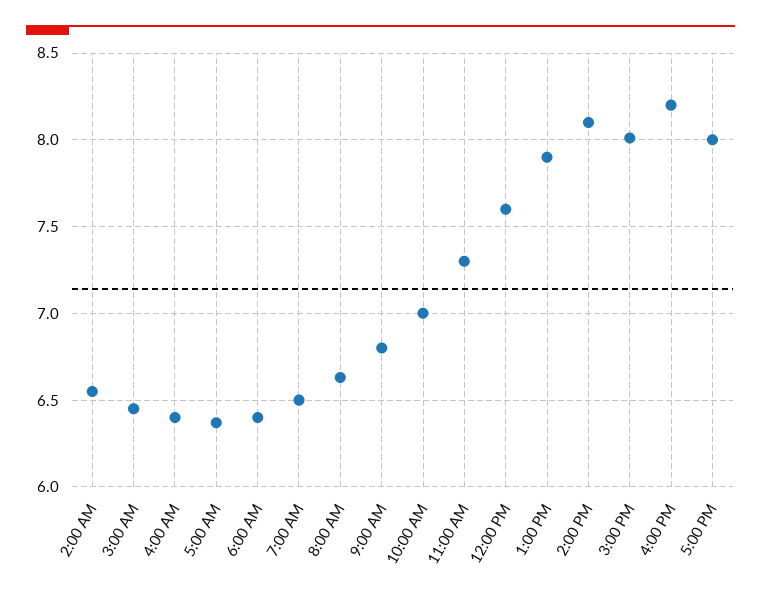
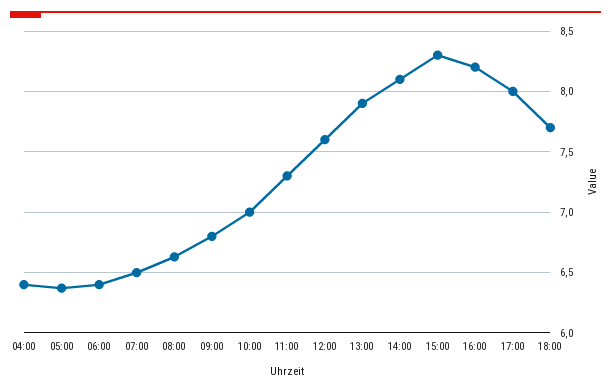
2:00 AM: 6.55 -> none
3:00 AM: 6.45 -> none
3:00 PM: 8 -> 8.3
18:00: none -> 7.7

